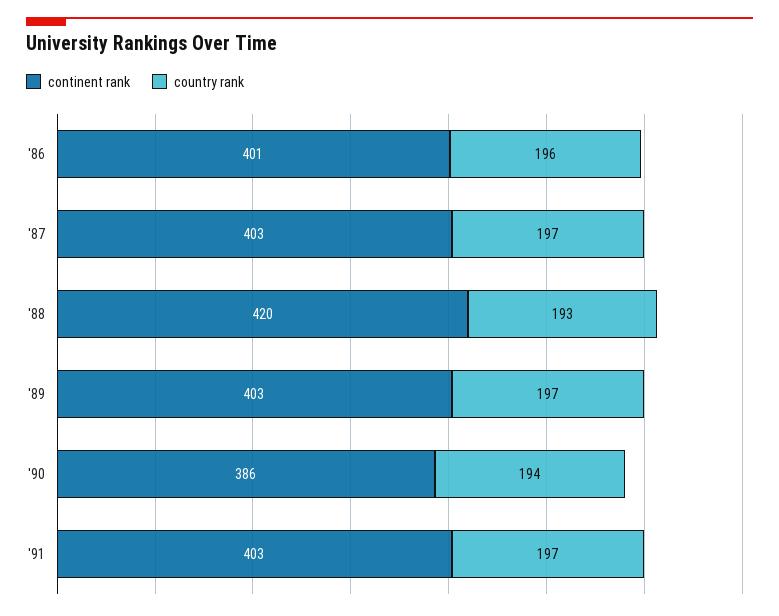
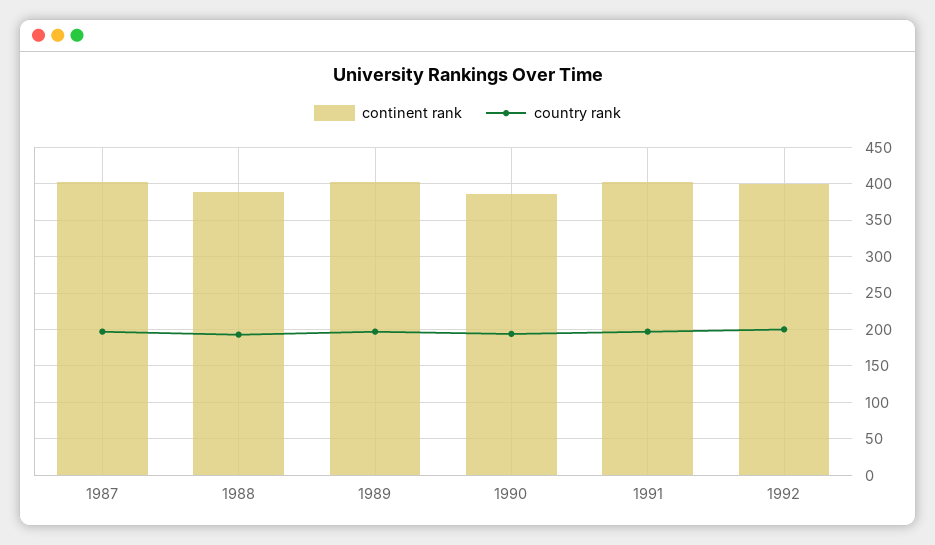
continent rank, '86: 401 -> none
country rank, '86: 196 -> none
continent rank, '88: 420 -> 390
continent rank, 1992: none -> 400
country rank, 1992: none -> 200

